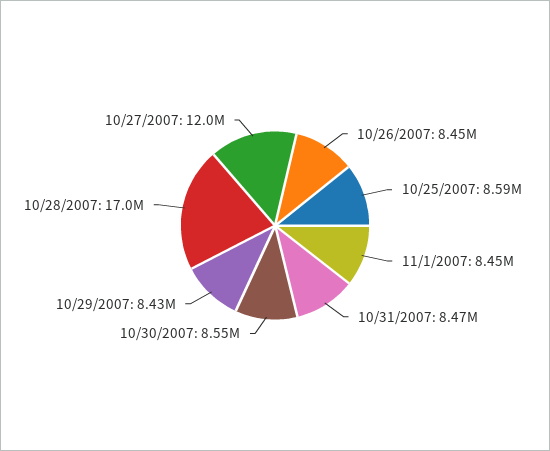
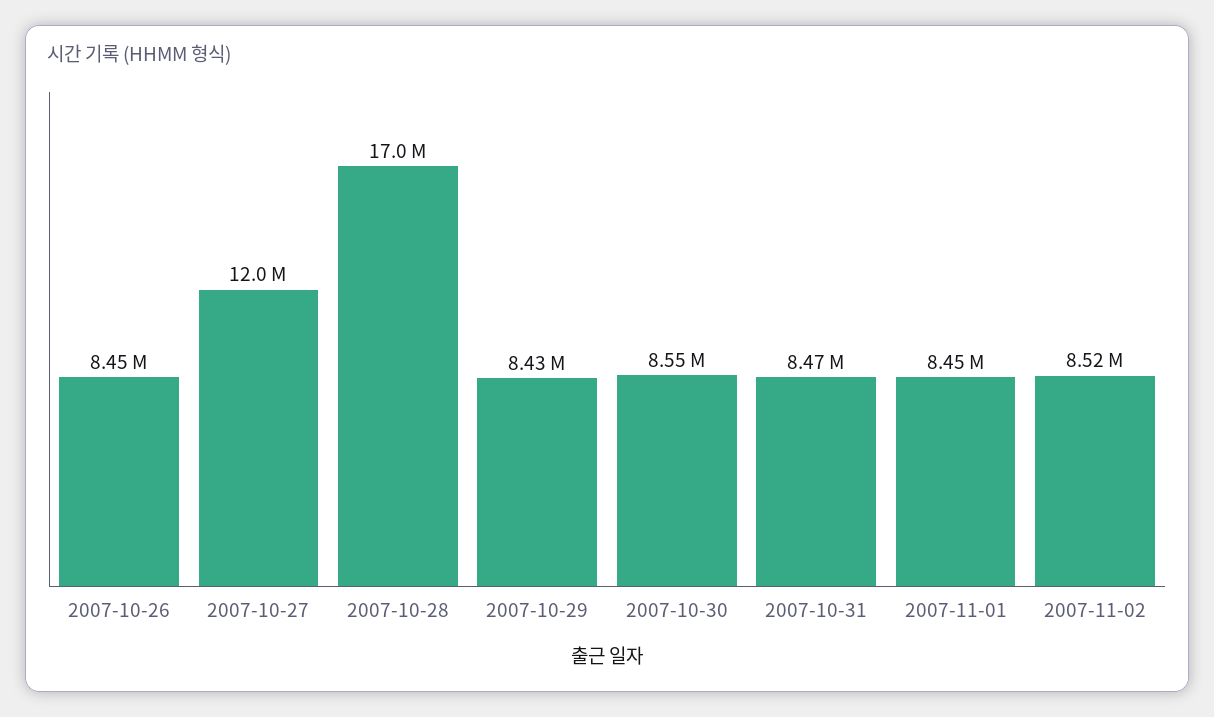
10/25/2007: 8590000 -> none
2007-11-02: none -> 8520000

